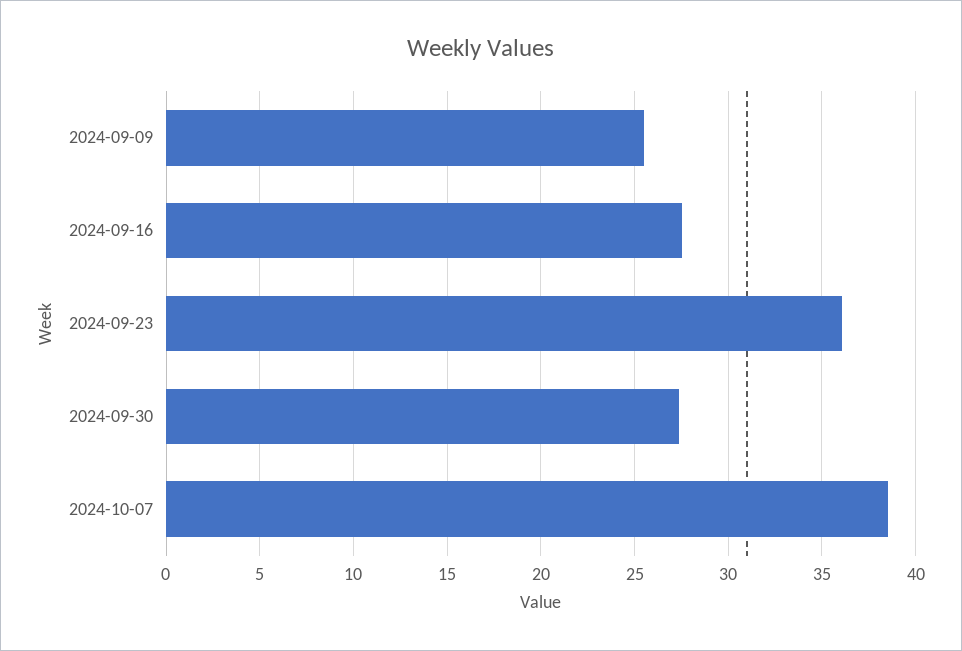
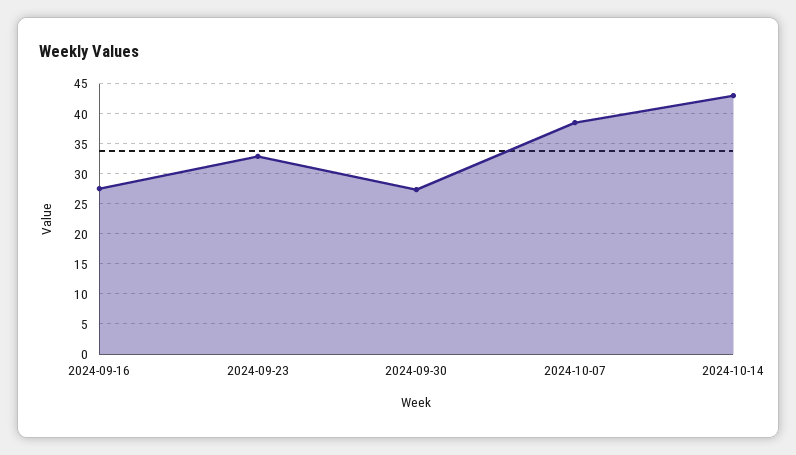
2024-09-09: 25.5 -> none
2024-09-23: 36 -> 33
2024-10-14: none -> 43

